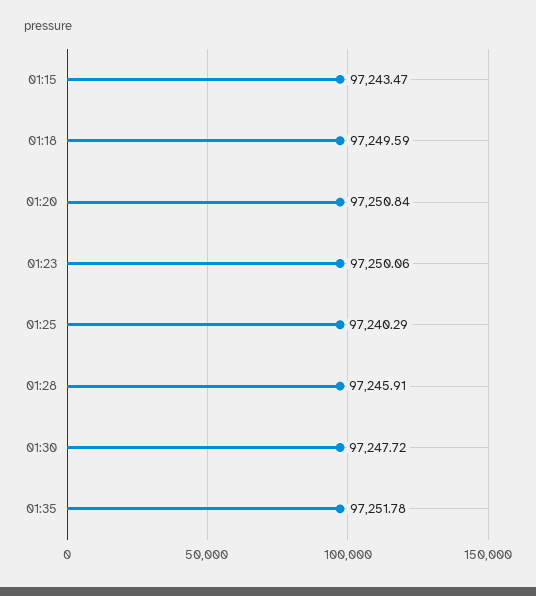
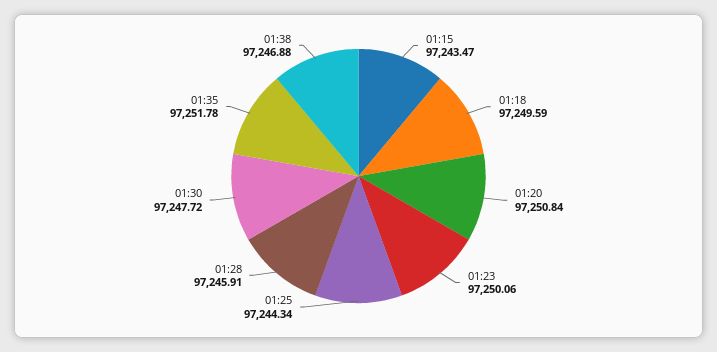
01:25: 97240.29 -> 97244.34
01:38: none -> 97246.88

